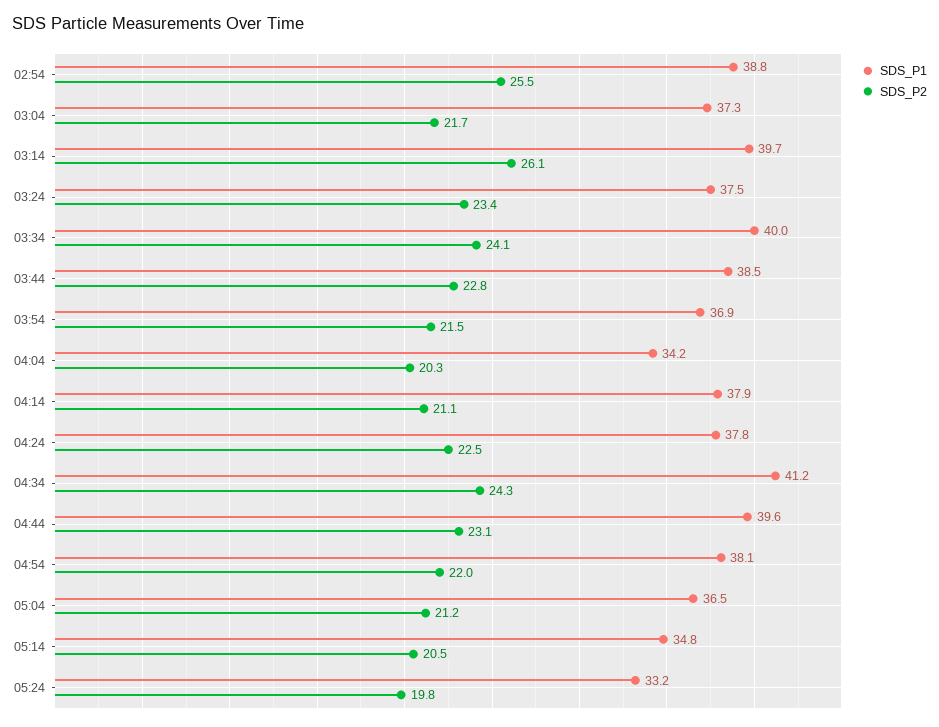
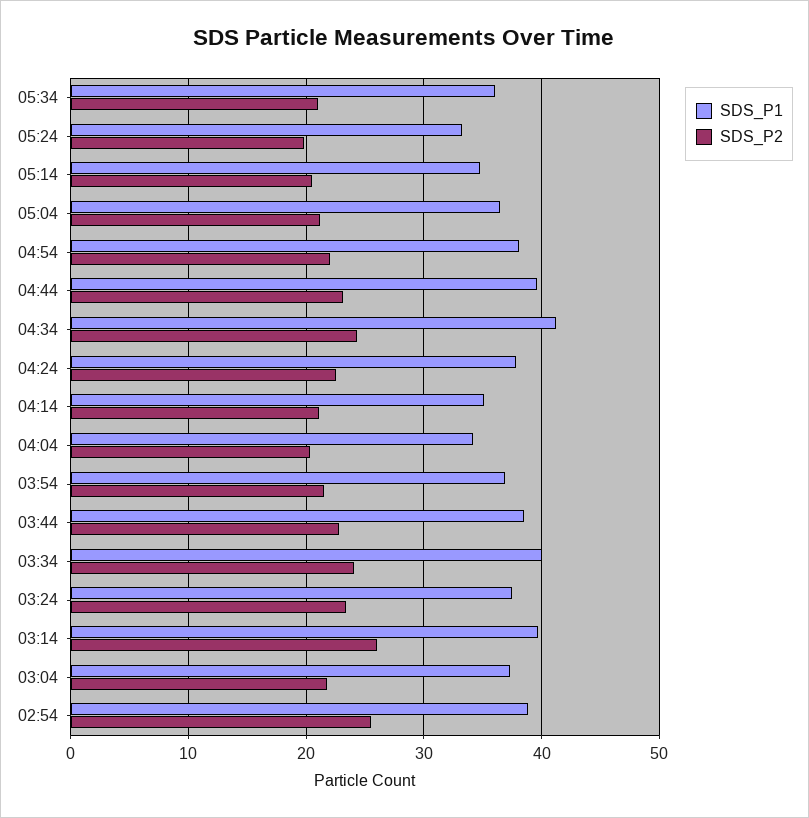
SDS_P1, 04:14: 37.9 -> 35
SDS_P1, 05:34: none -> 36
SDS_P2, 05:34: none -> 21

